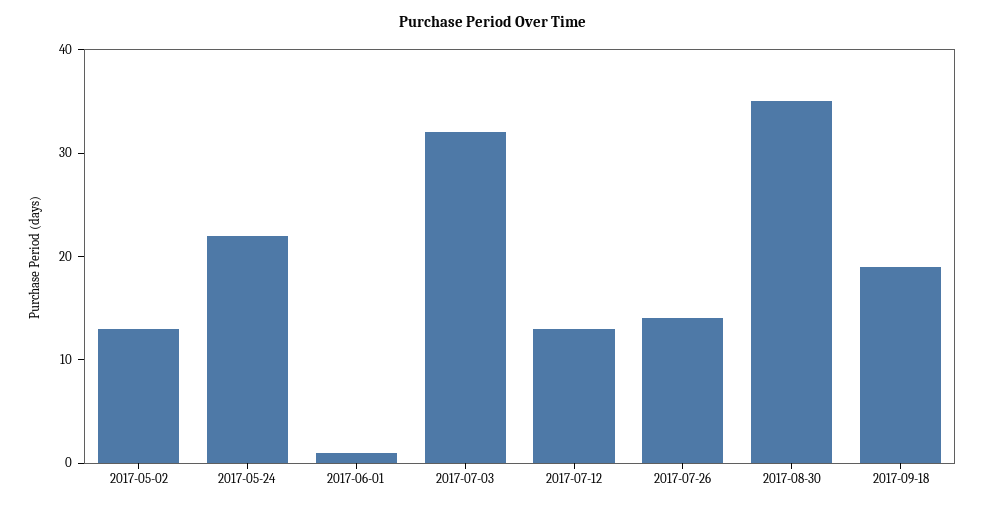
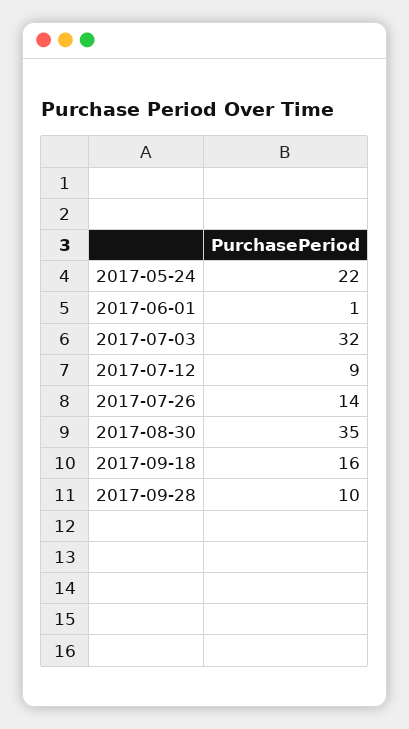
2017-05-02: 13 -> none
2017-07-12: 13 -> 9
2017-09-18: 19 -> 16
2017-09-28: none -> 10

